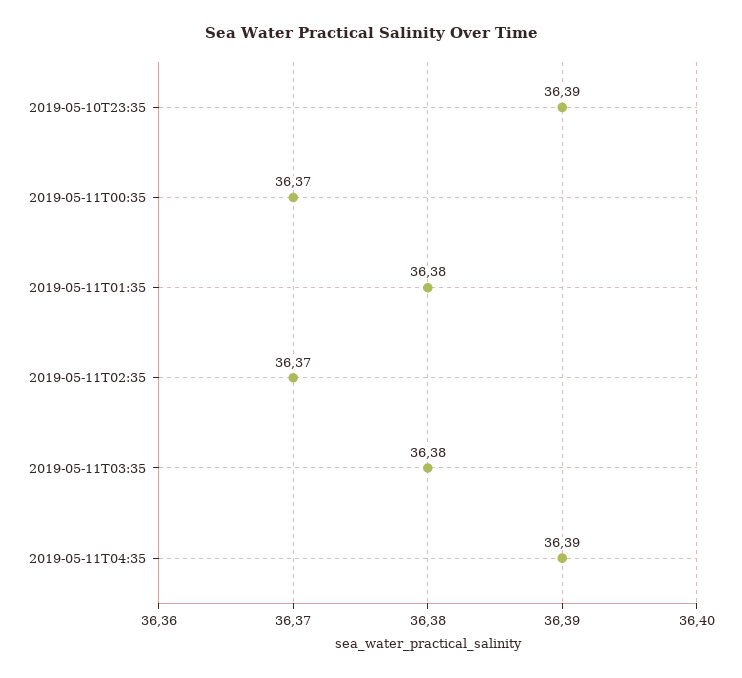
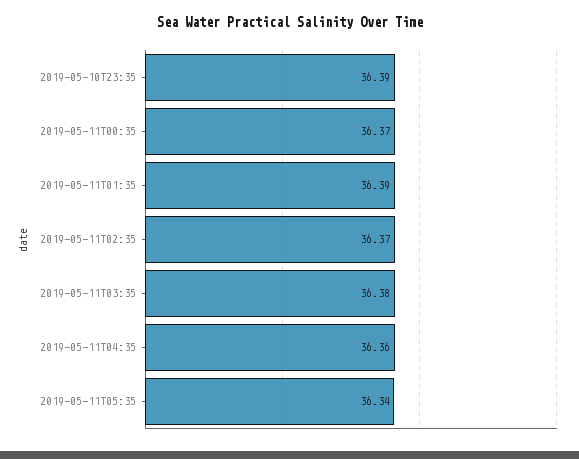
2019-05-11T01:35: 36.38 -> 36.39
2019-05-11T04:35: 36.39 -> 36.36
2019-05-11T05:35: none -> 36.34

